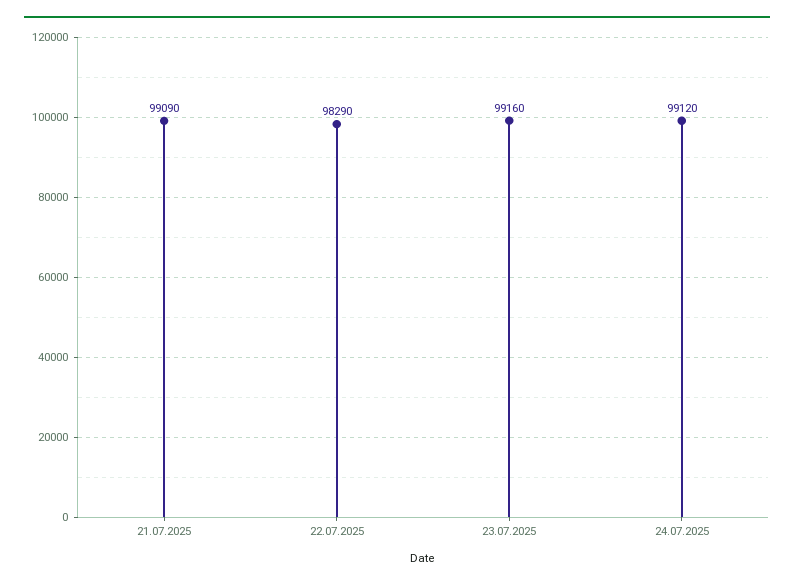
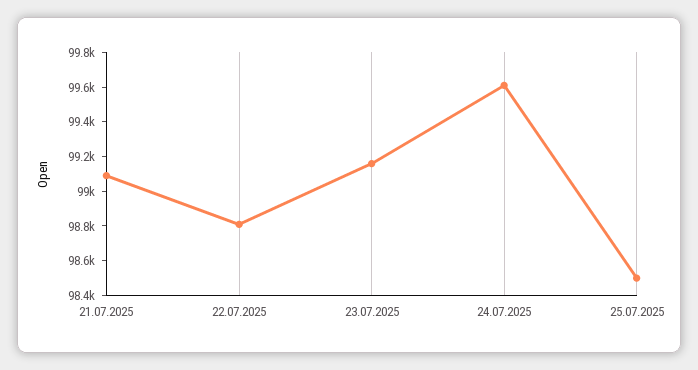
22.07.2025: 98290 -> 98800
24.07.2025: 99120 -> 99600
25.07.2025: none -> 98500

